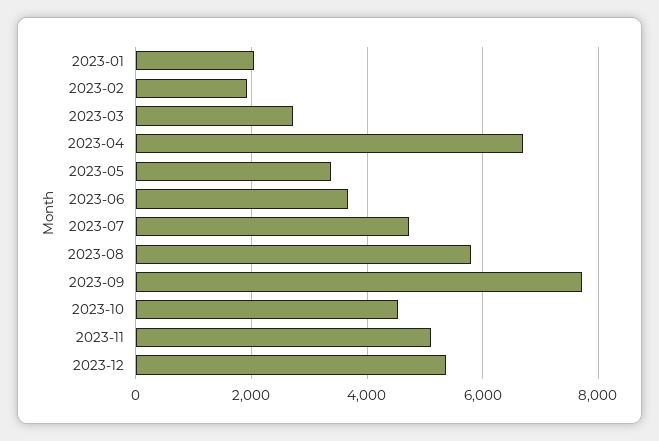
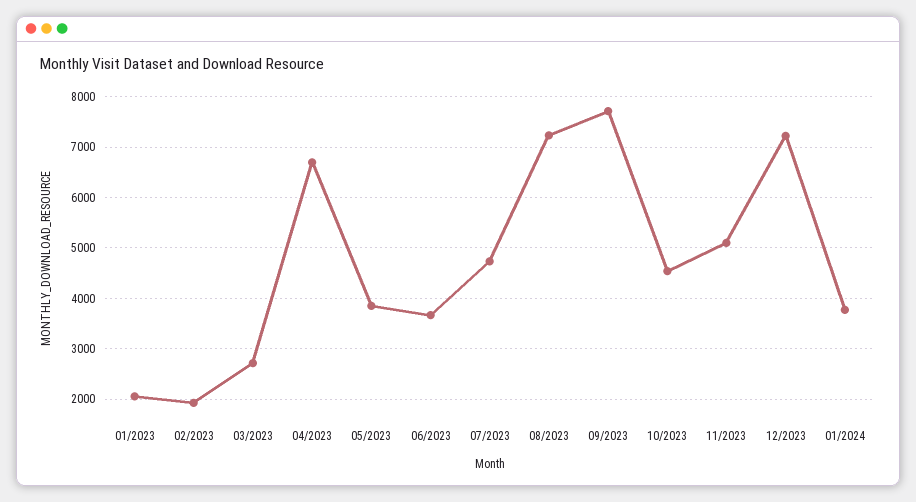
2023-05: 3400 -> 3800
2023-08: 5800 -> 7200
2023-12: 5400 -> 7200
01/2024: none -> 3800

